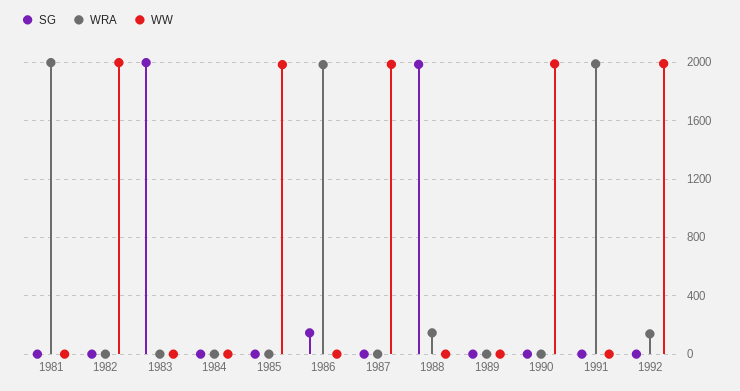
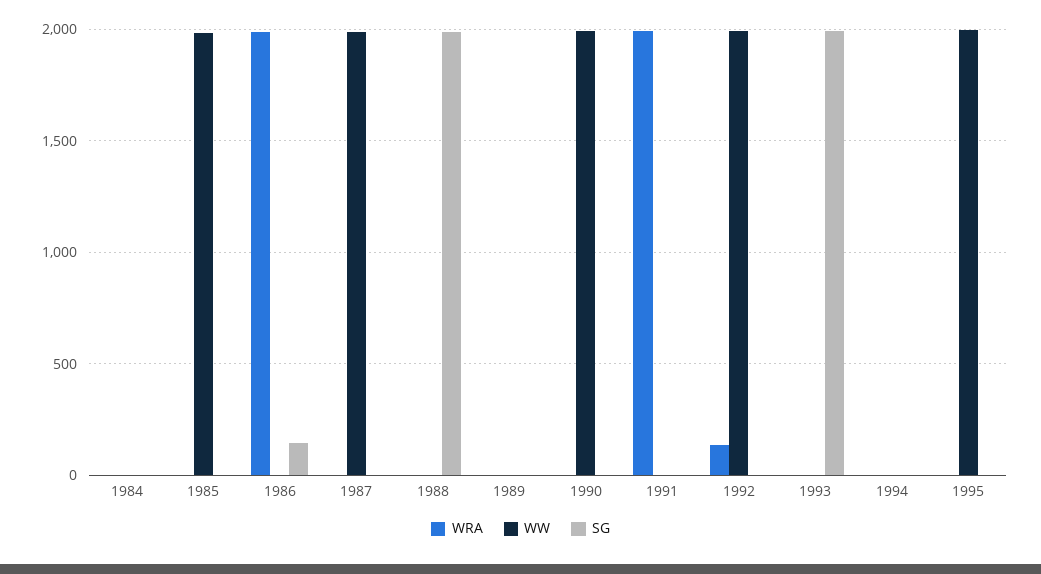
SG, 1981: 0 -> none
WRA, 1981: 2000 -> none
WW, 1981: 0 -> none
SG, 1982: 0 -> none
WRA, 1982: 0 -> none
WW, 1982: 2000 -> none
SG, 1983: 2000 -> none
WRA, 1983: 0 -> none
WW, 1983: 0 -> none
WRA, 1988: 150 -> 0
WRA, 1993: none -> 0
WW, 1993: none -> 0
SG, 1993: none -> 2000
WRA, 1994: none -> 0
WW, 1994: none -> 0
SG, 1994: none -> 0
WRA, 1995: none -> 0
WW, 1995: none -> 2000
SG, 1995: none -> 0

